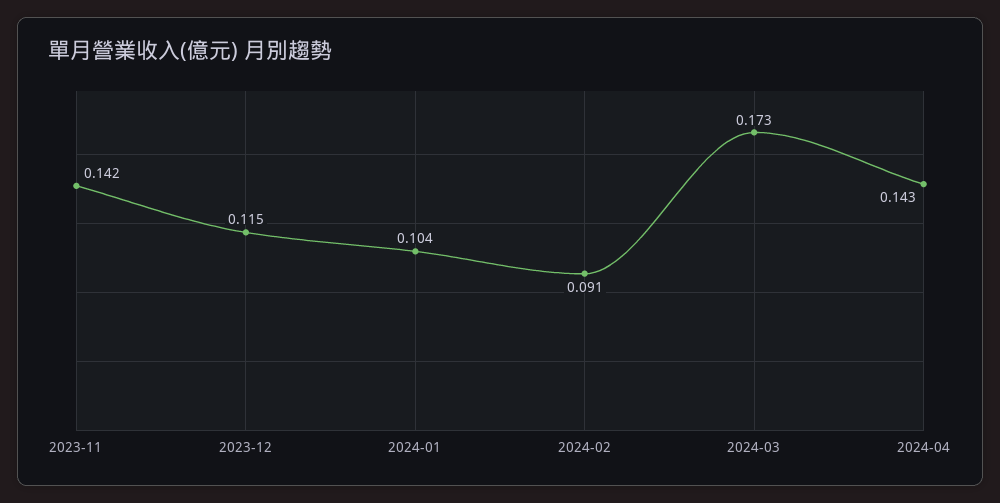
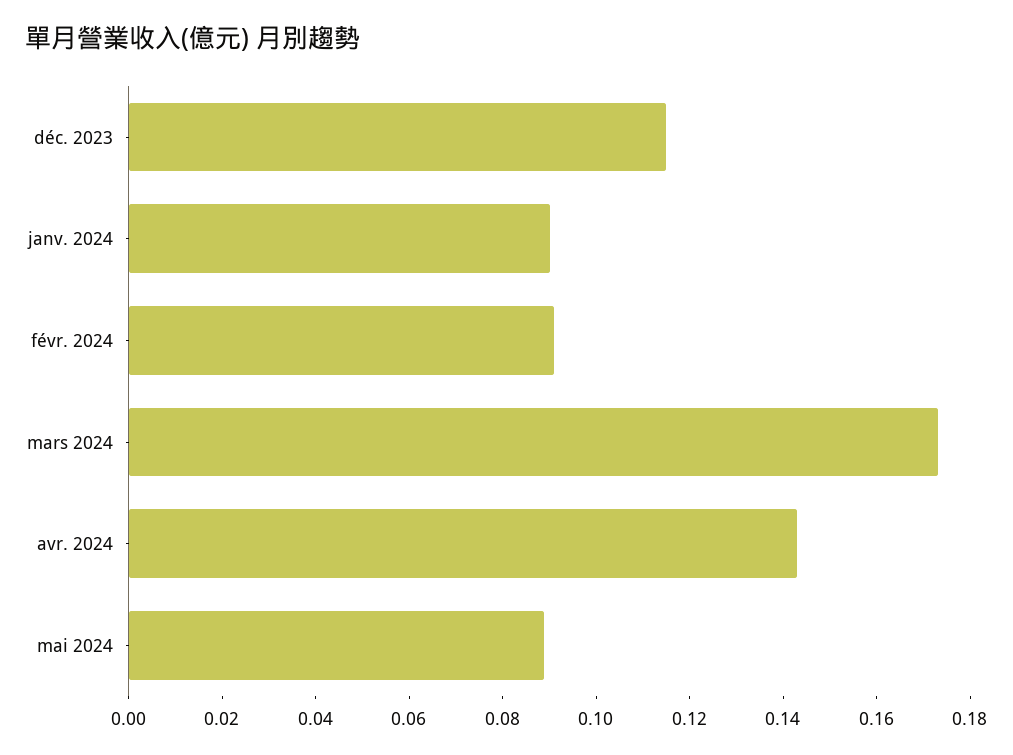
2023-11: 0.142 -> none
2024-01: 0.104 -> 0.09
mai 2024: none -> 0.09

